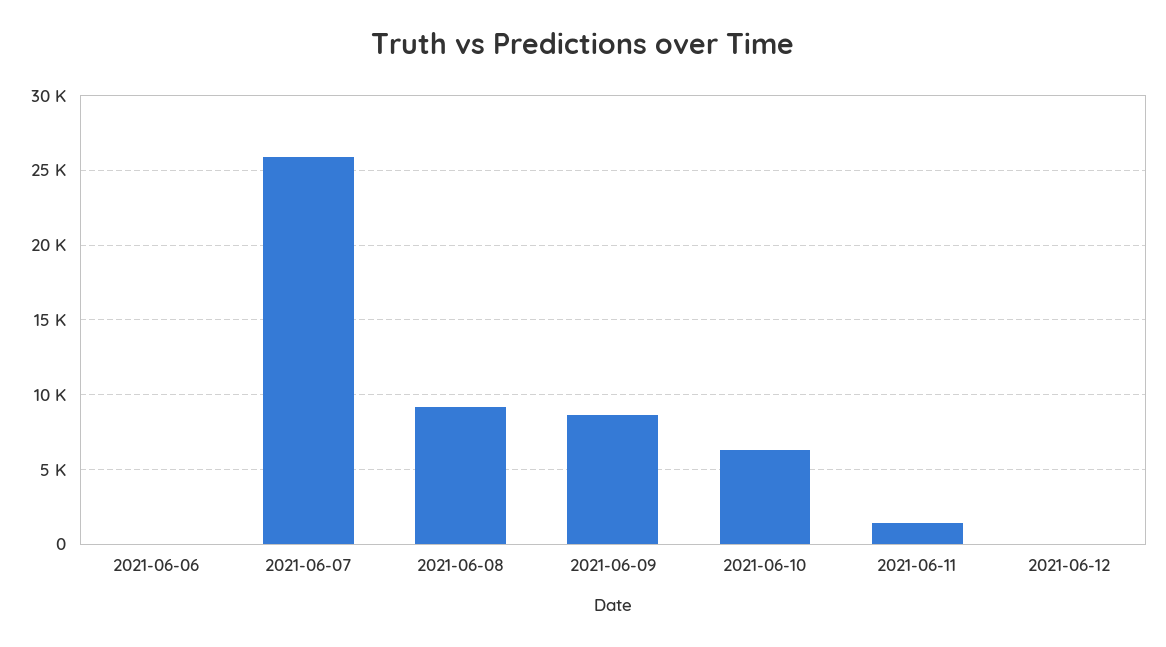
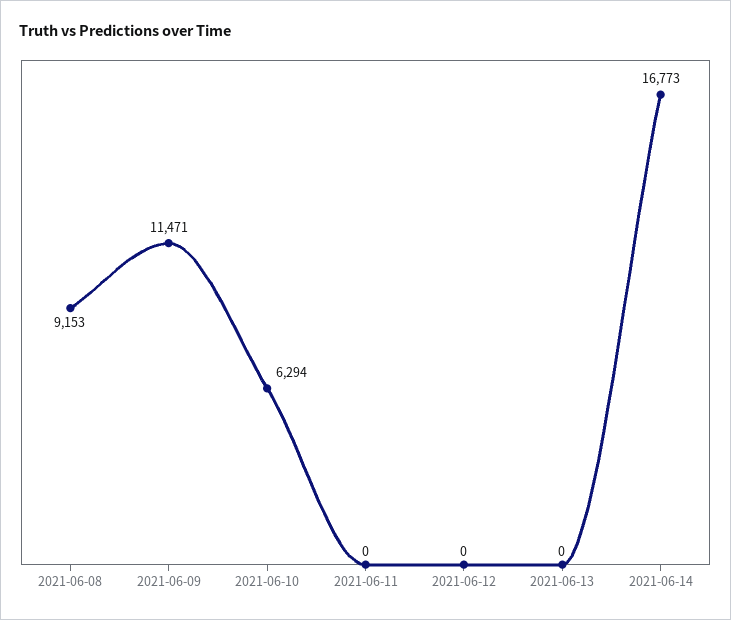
2021-06-06: 0 -> none
2021-06-07: 26000 -> none
2021-06-09: 8500 -> 11471
2021-06-11: 1500 -> 0
2021-06-13: none -> 0
2021-06-14: none -> 16773

